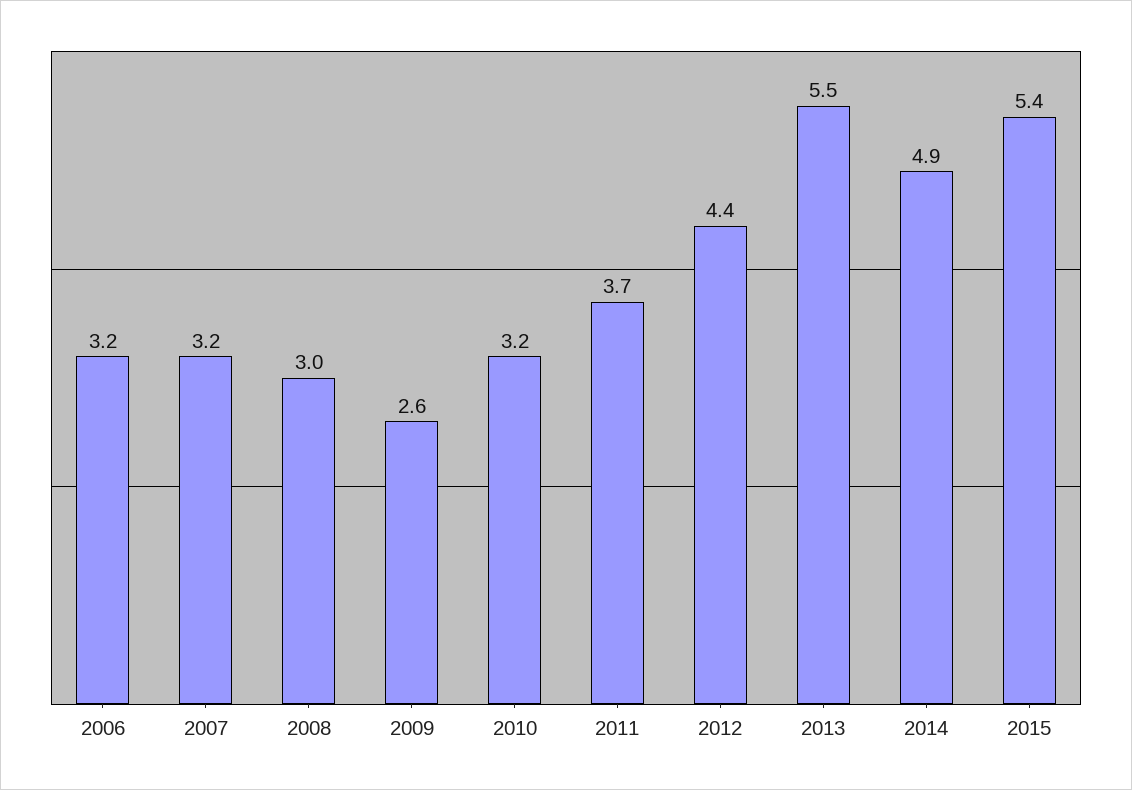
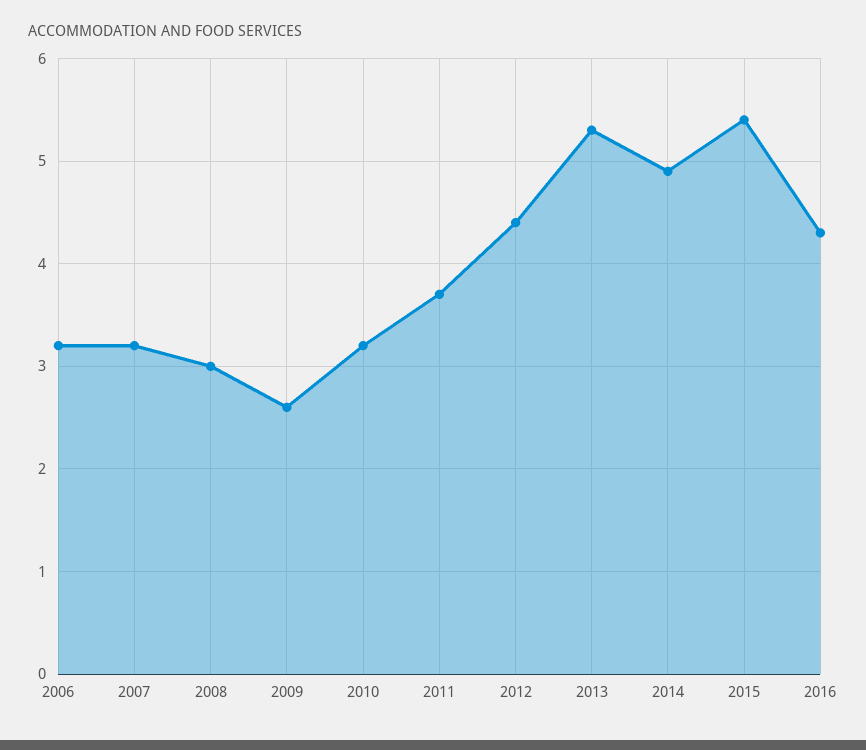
2013: 5.5 -> 5.3
2016: none -> 4.3

